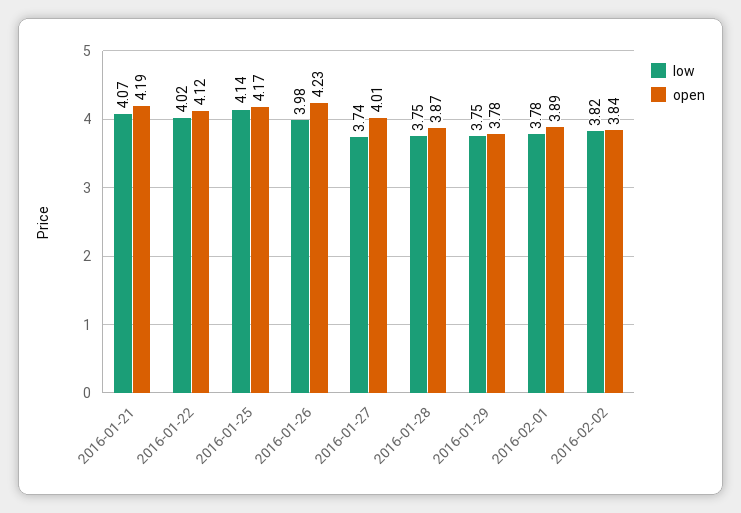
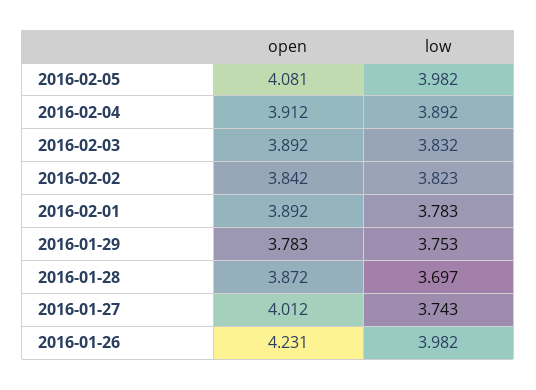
low, 2016-01-21: 4.07 -> none
open, 2016-01-21: 4.19 -> none
low, 2016-01-22: 4.02 -> none
open, 2016-01-22: 4.12 -> none
low, 2016-01-25: 4.14 -> none
open, 2016-01-25: 4.17 -> none
low, 2016-01-28: 3.75 -> 3.697
open, 2016-02-05: none -> 4.081
low, 2016-02-05: none -> 3.982
open, 2016-02-04: none -> 3.912
low, 2016-02-04: none -> 3.892
open, 2016-02-03: none -> 3.892
low, 2016-02-03: none -> 3.832

